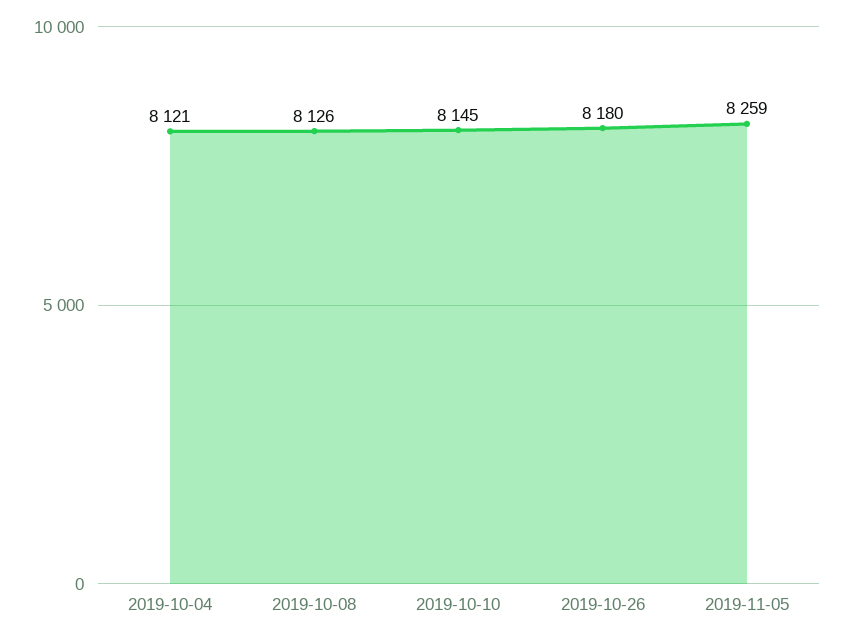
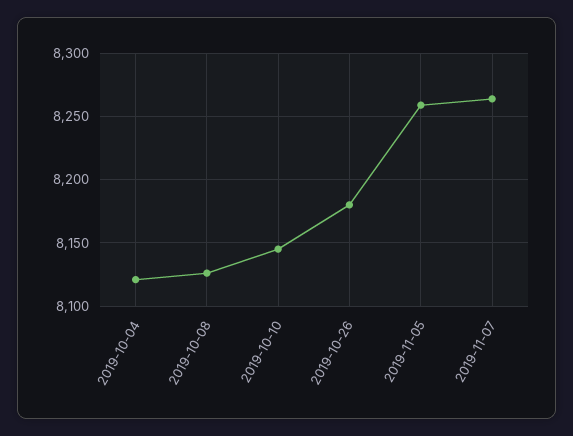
2019-11-07: none -> 8265

